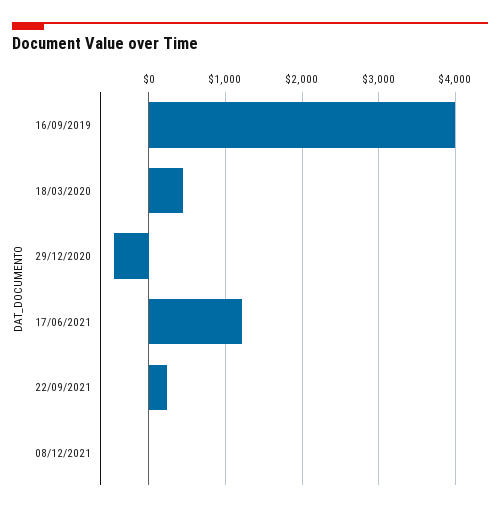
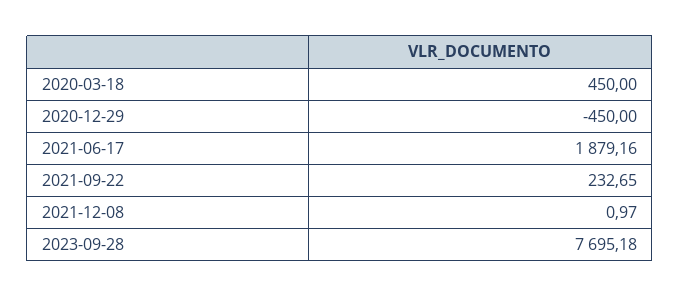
16/09/2019: 4000 -> none
17/06/2021: 1200 -> 1879.16
2023-09-28: none -> 7695.18

